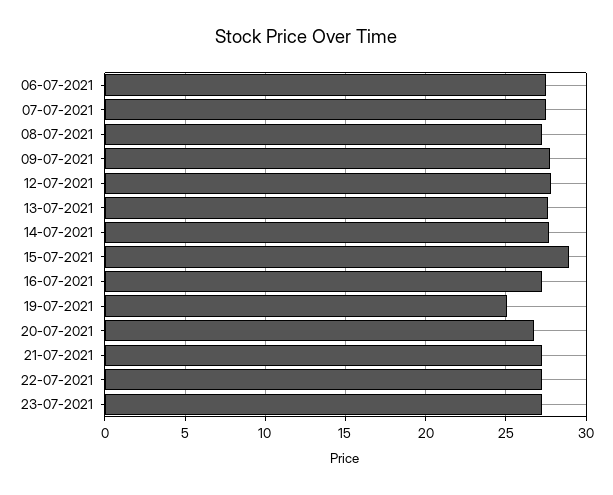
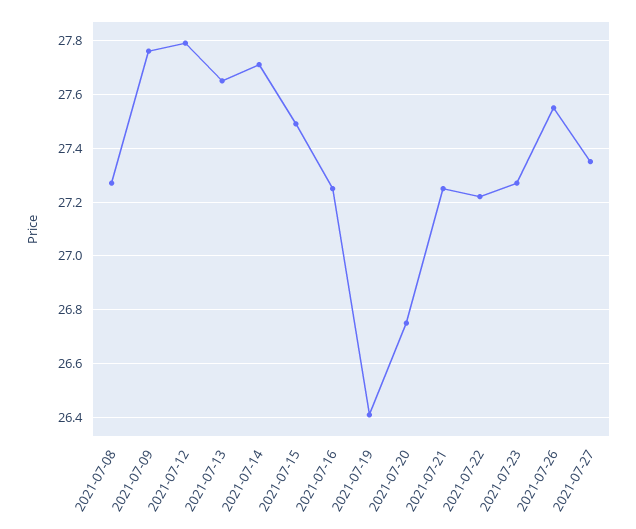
06-07-2021: 27.5 -> none
07-07-2021: 27.5 -> none
15-07-2021: 29 -> 27.5
19-07-2021: 25 -> 26.4
2021-07-26: none -> 27.55
2021-07-27: none -> 27.35

